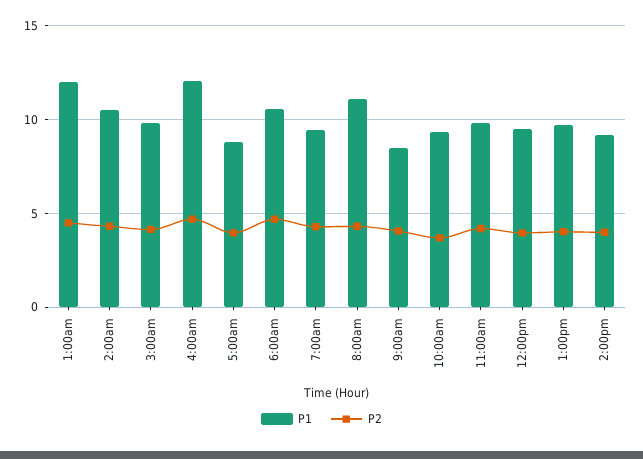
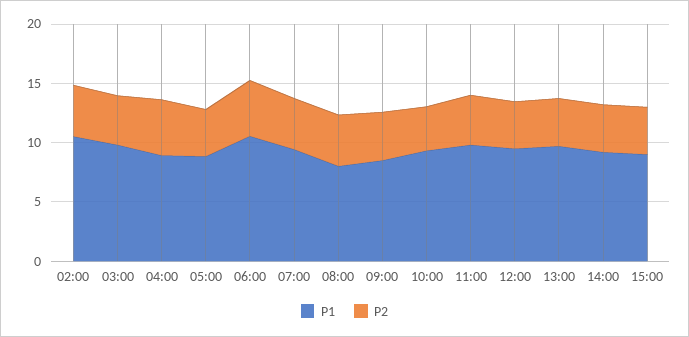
P1, 1:00am: 12 -> none
P2, 1:00am: 4.5 -> none
P1, 4:00am: 12 -> 9
P1, 8:00am: 11 -> 8
P1, 15:00: none -> 9
P2, 15:00: none -> 4

